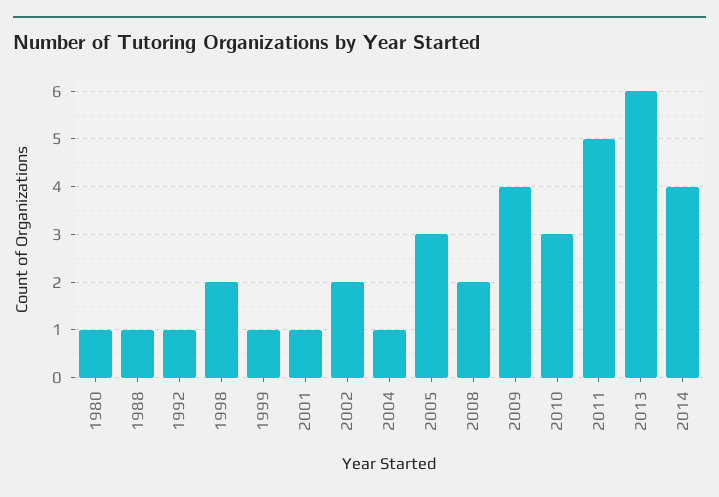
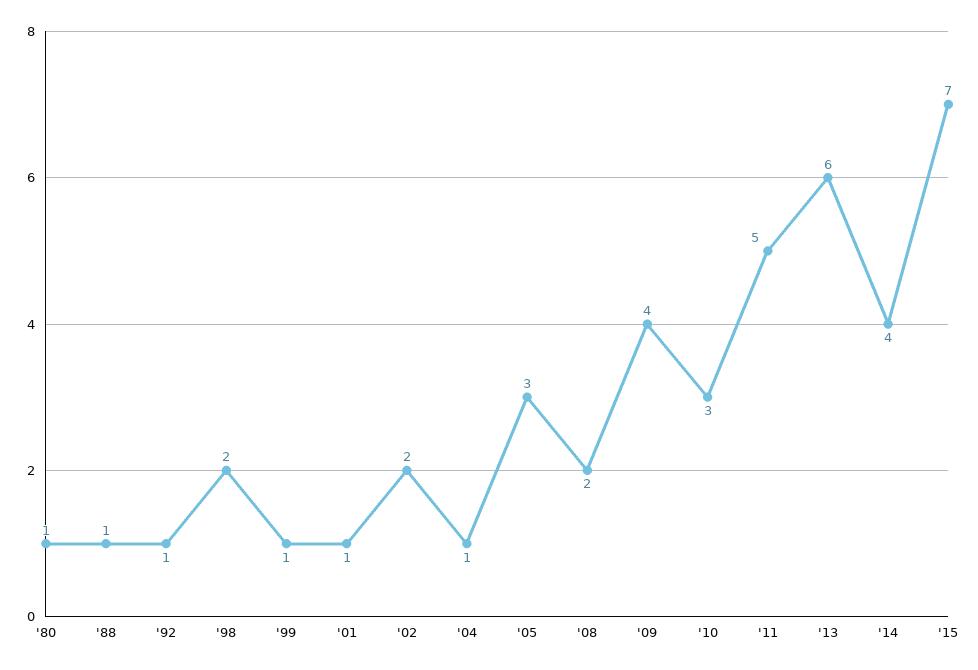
'15: none -> 7

